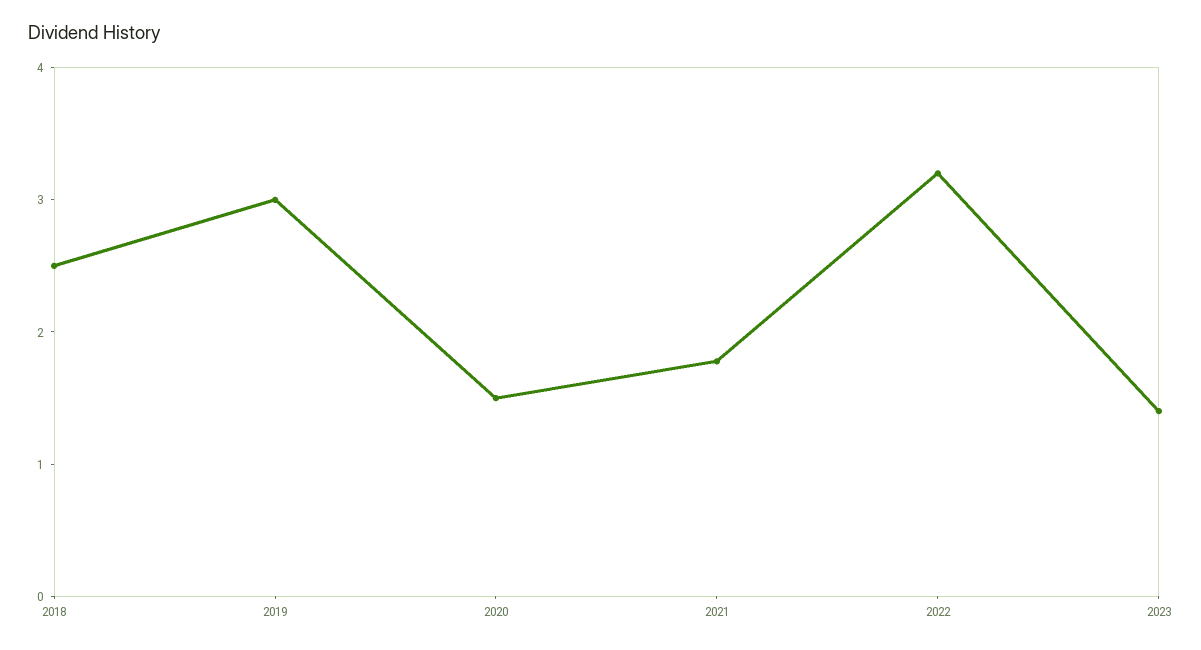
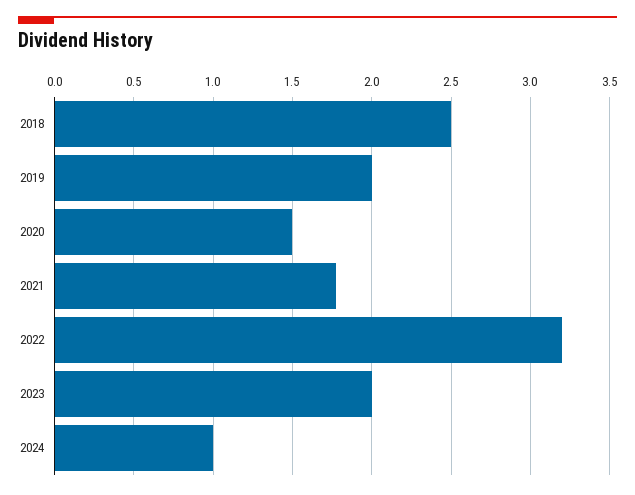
2019: 3 -> 2
2023: 1.4 -> 2
2024: none -> 1

